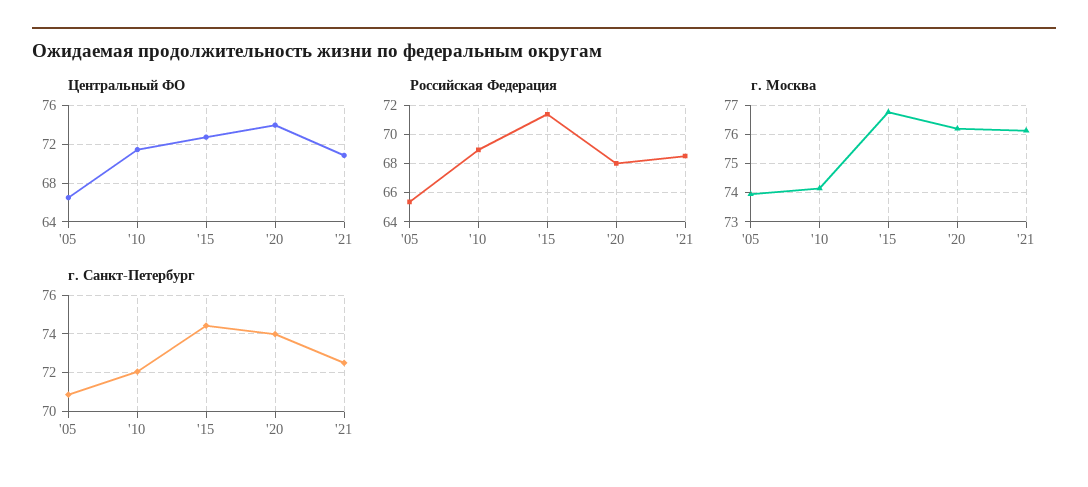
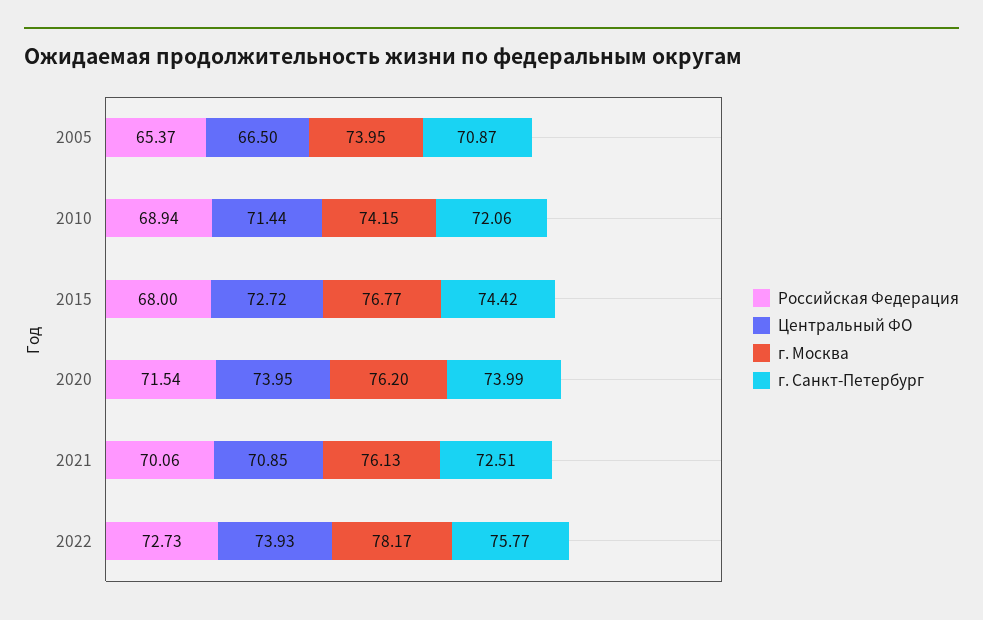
Российская Федерация, '15: 71.5 -> 68
Российская Федерация, '20: 68 -> 71.54
Российская Федерация, '21: 68.5 -> 70.06
Российская Федерация, 2022: none -> 72.73
Центральный ФО, 2022: none -> 73.93
г. Москва, 2022: none -> 78.17
г. Санкт-Петербург, 2022: none -> 75.77

